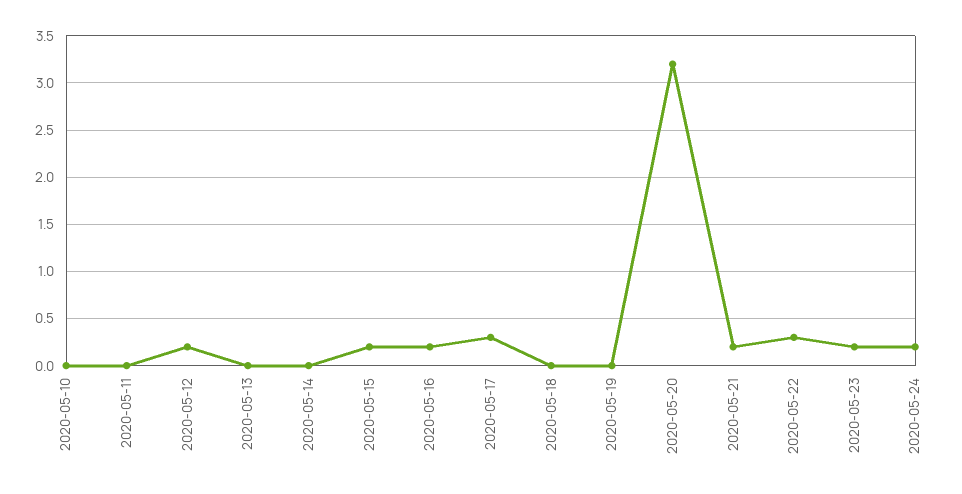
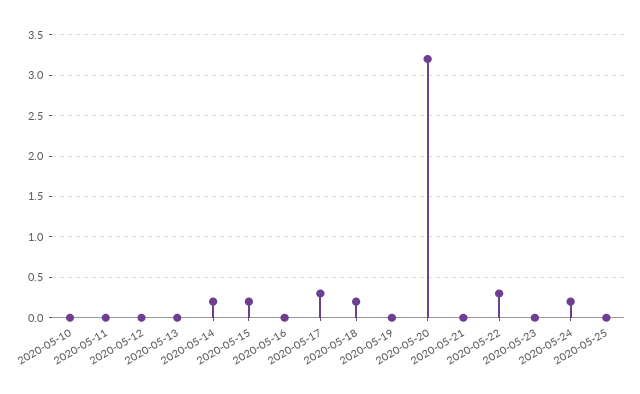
2020-05-12: 0.2 -> 0
2020-05-14: 0 -> 0.2
2020-05-16: 0.2 -> 0
2020-05-18: 0 -> 0.2
2020-05-21: 0.2 -> 0
2020-05-23: 0.2 -> 0
2020-05-25: none -> 0

